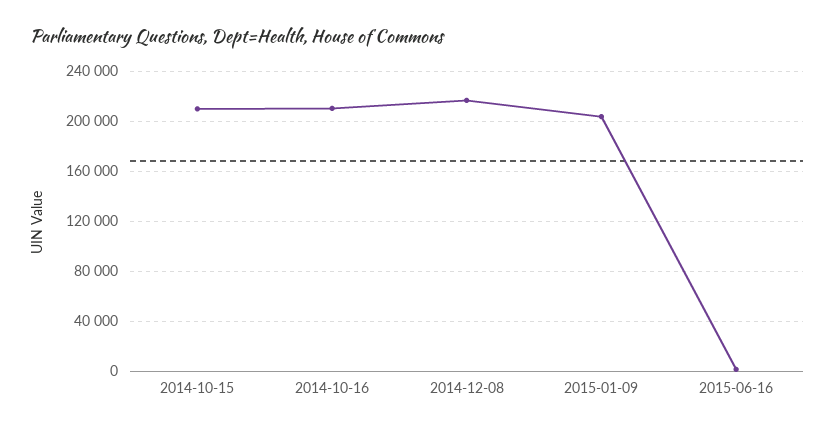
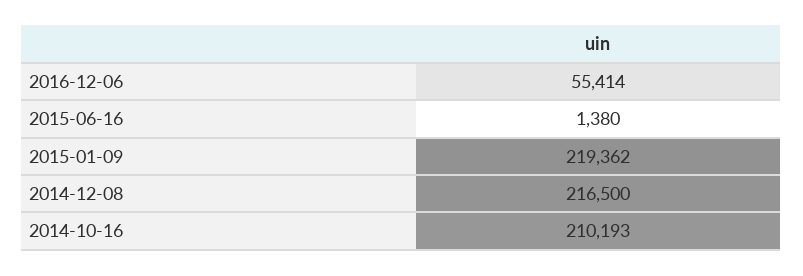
2014-10-15: 210000 -> none
2015-01-09: 205000 -> 219362
2016-12-06: none -> 55414

